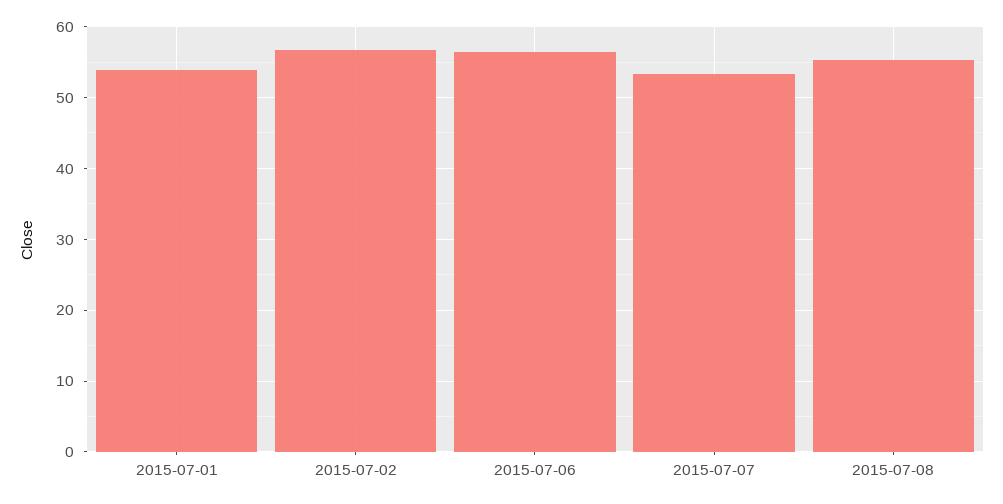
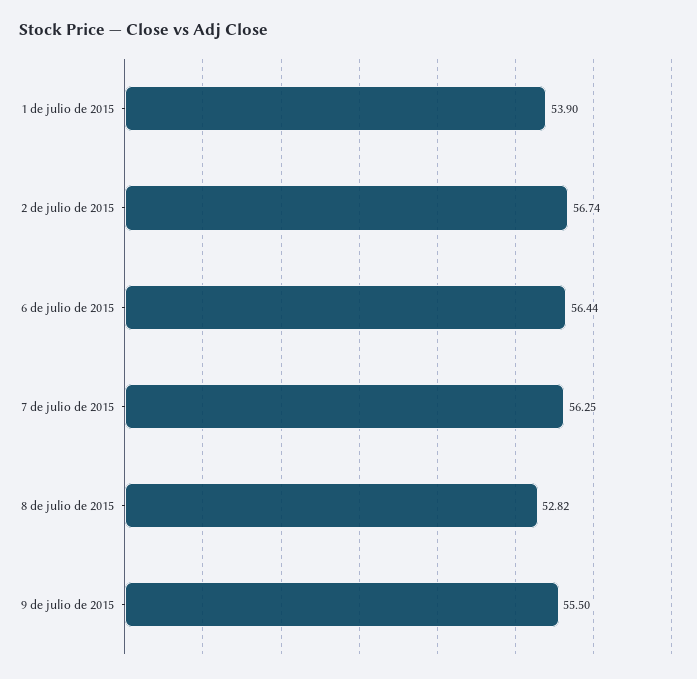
2015-07-07: 53 -> 56.25
2015-07-08: 55 -> 52.82
9 de julio de 2015: none -> 55.5

